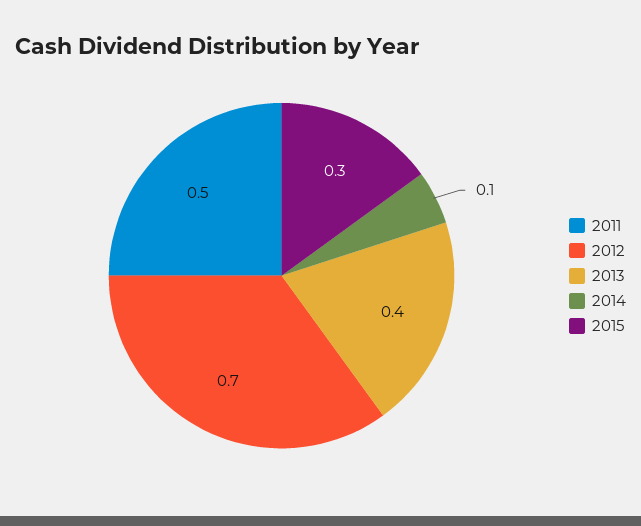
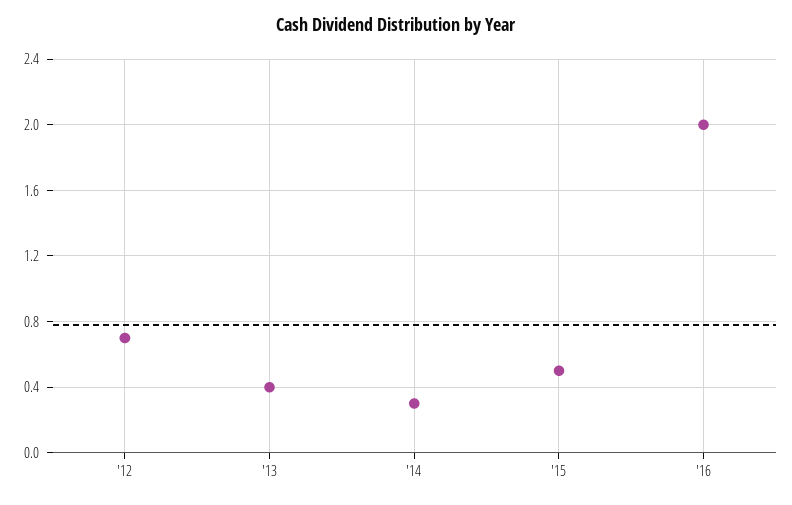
2011: 0.5 -> none
2014: 0.1 -> 0.3
2015: 0.3 -> 0.5
'16: none -> 2

